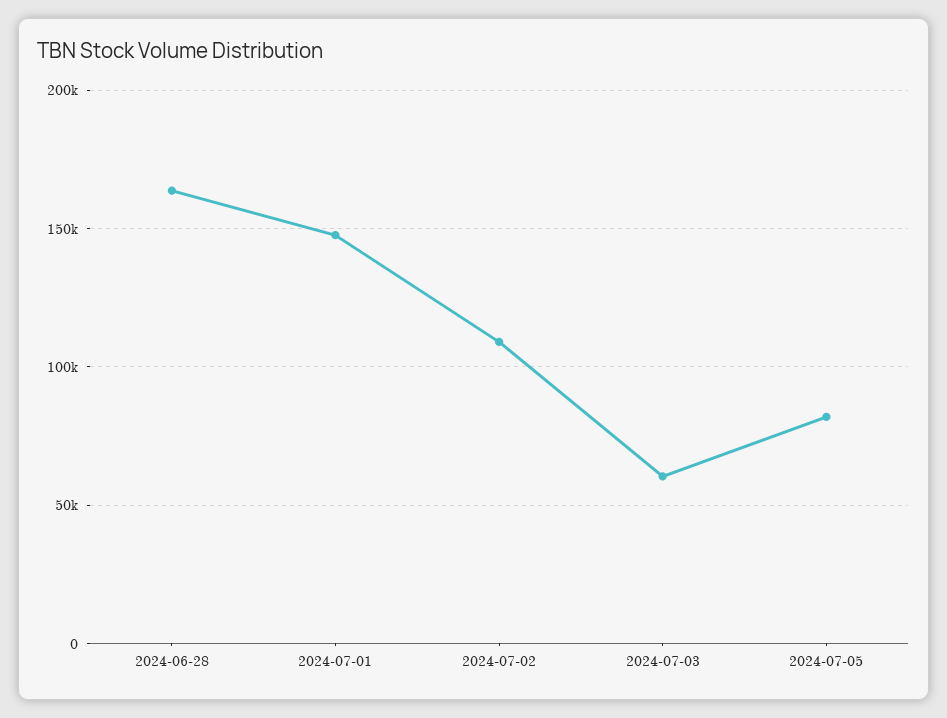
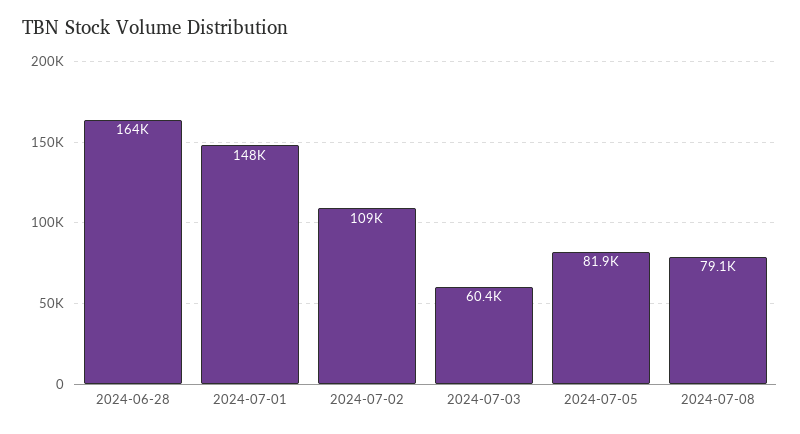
2024-07-08: none -> 79100

